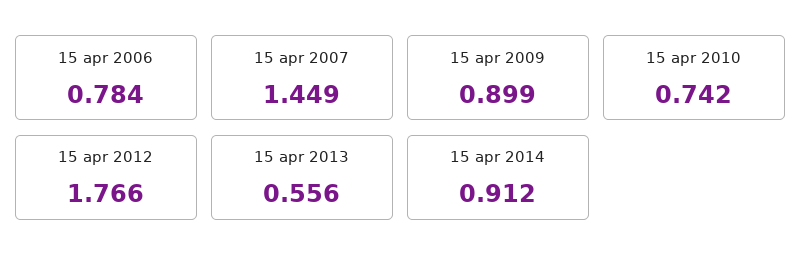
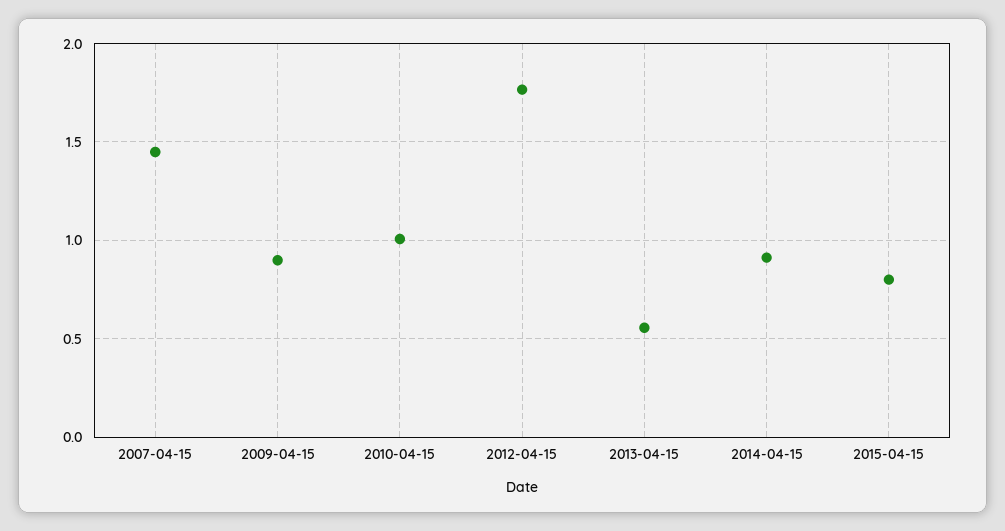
15 apr 2006: 0.784 -> none
15 apr 2010: 0.742 -> 1
2015-04-15: none -> 0.8

